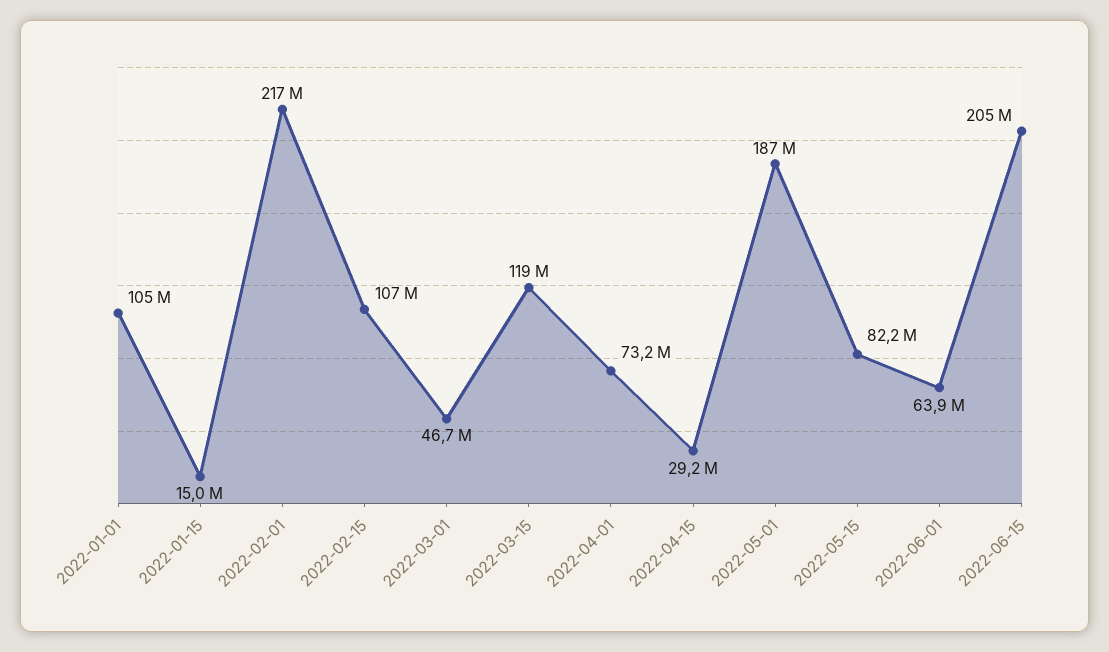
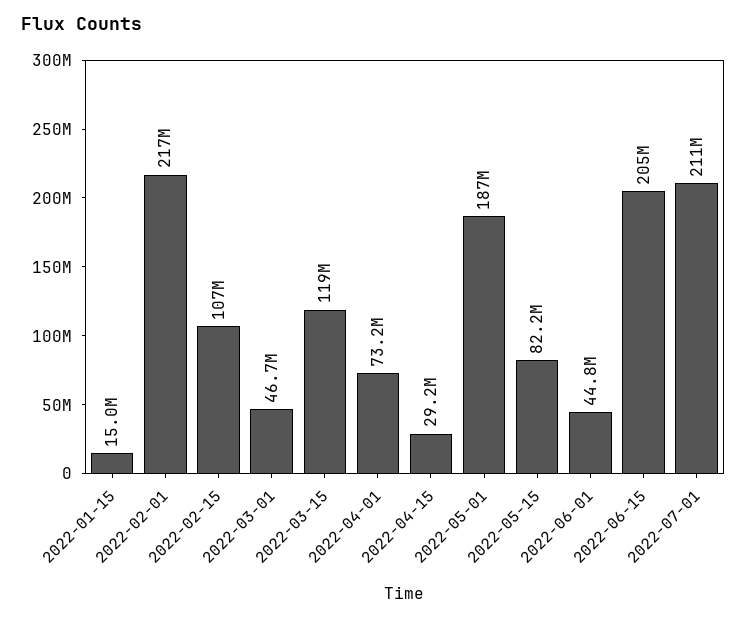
2022-01-01: 105000000 -> none
2022-06-01: 63900000 -> 44800000
2022-07-01: none -> 211000000

